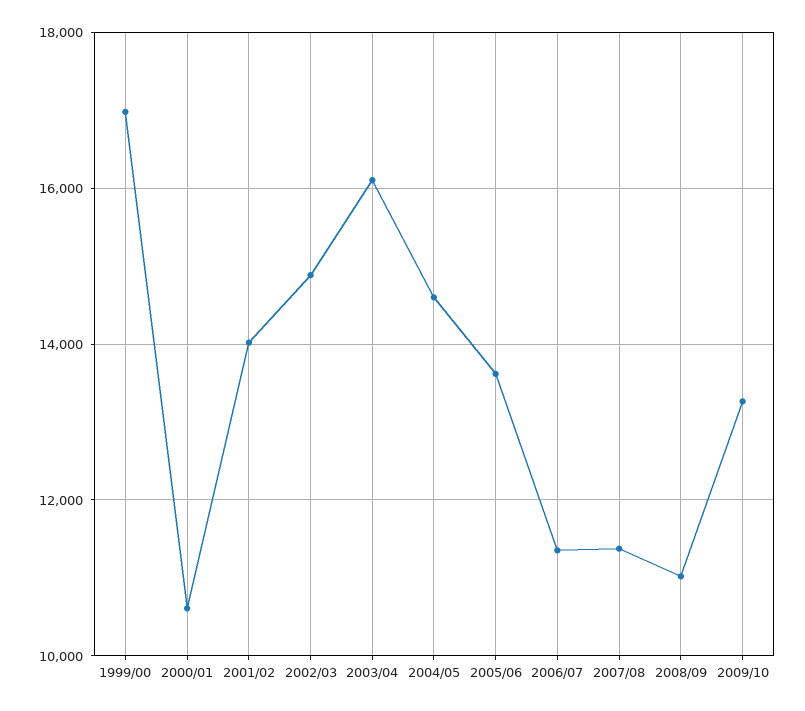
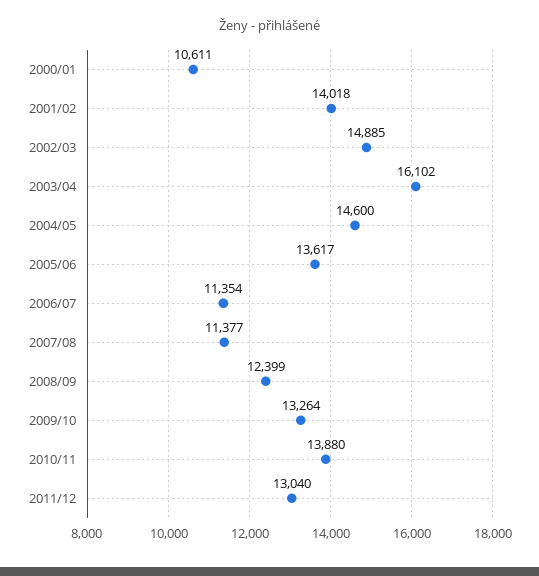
1999/00: 17000 -> none
2008/09: 11000 -> 12399
2010/11: none -> 13880
2011/12: none -> 13040

